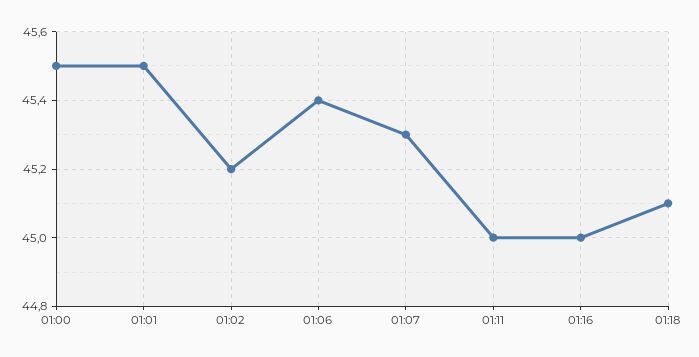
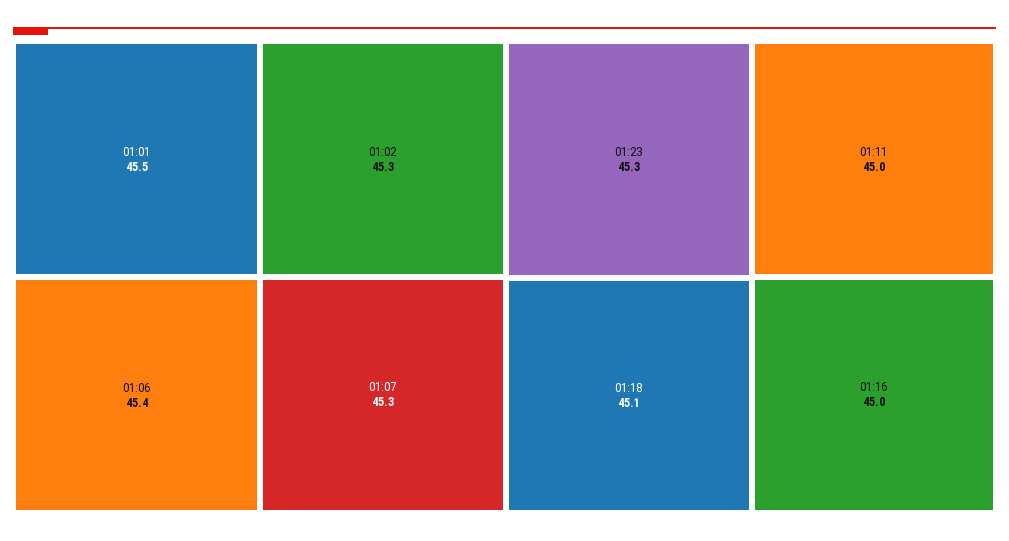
01:00: 45.5 -> none
01:02: 45.2 -> 45.3
01:23: none -> 45.3

